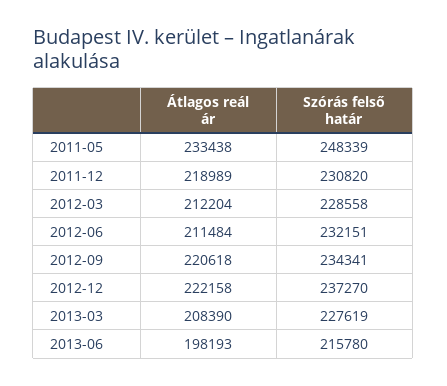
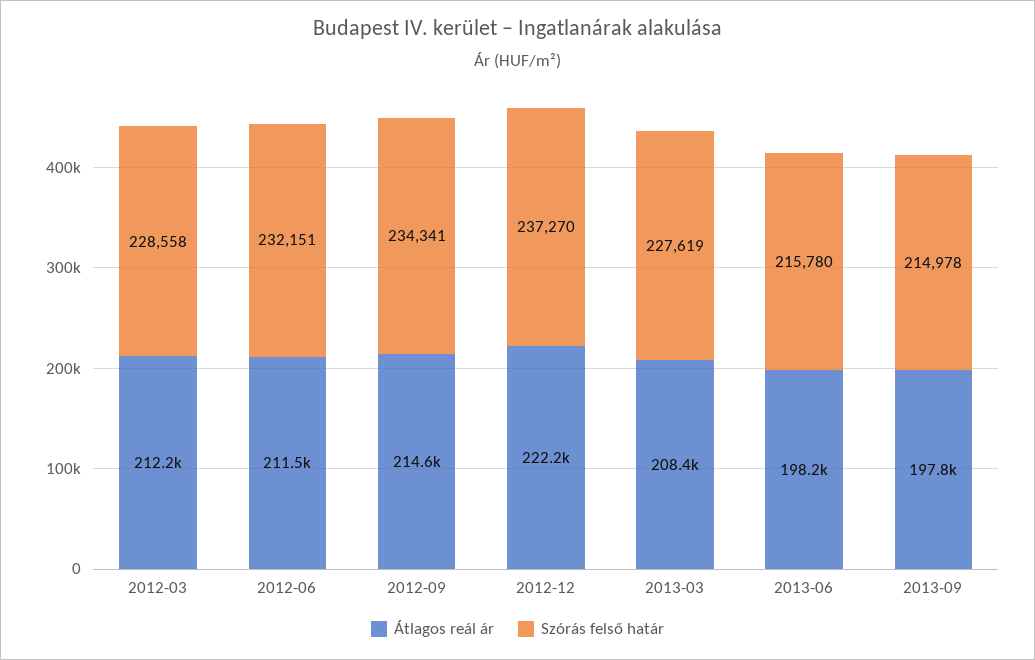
Átlagos reál ár, 2011-05: 233438 -> none
Szórás felső határ, 2011-05: 248339 -> none
Átlagos reál ár, 2011-12: 218989 -> none
Szórás felső határ, 2011-12: 230820 -> none
Átlagos reál ár, 2012-09: 220618 -> 214600
Átlagos reál ár, 2013-09: none -> 197800
Szórás felső határ, 2013-09: none -> 214978

